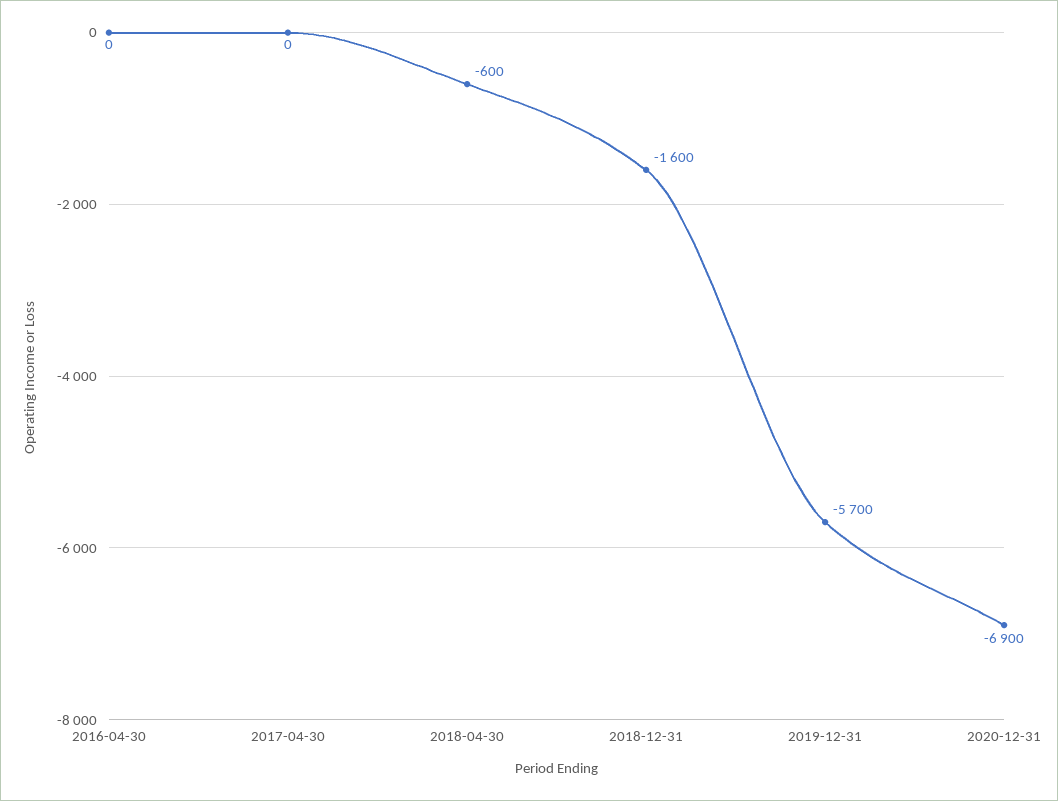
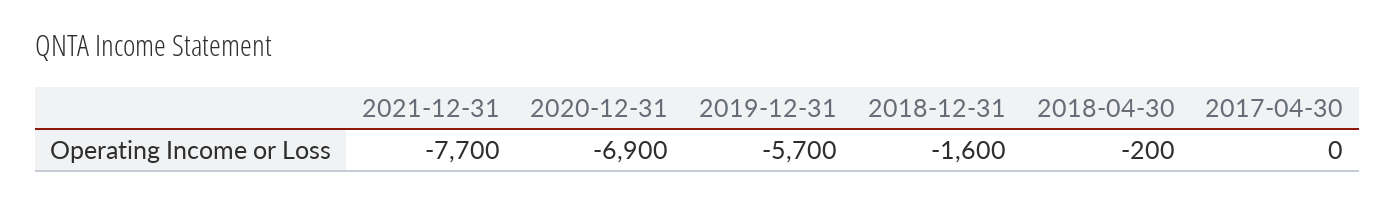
2016-04-30: 0 -> none
2018-04-30: -600 -> -200
2021-12-31: none -> -7700

